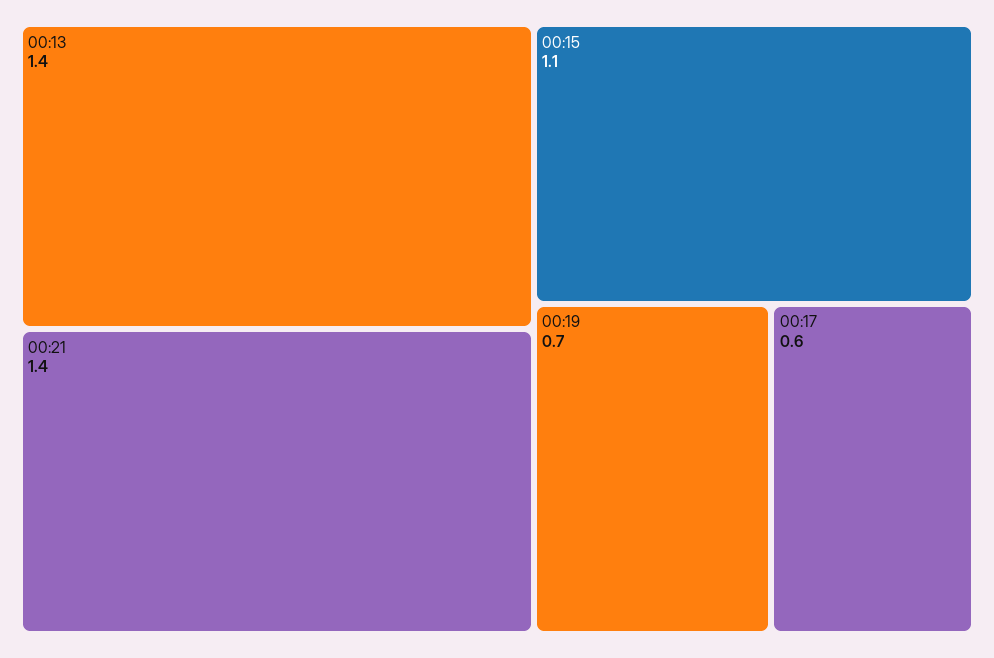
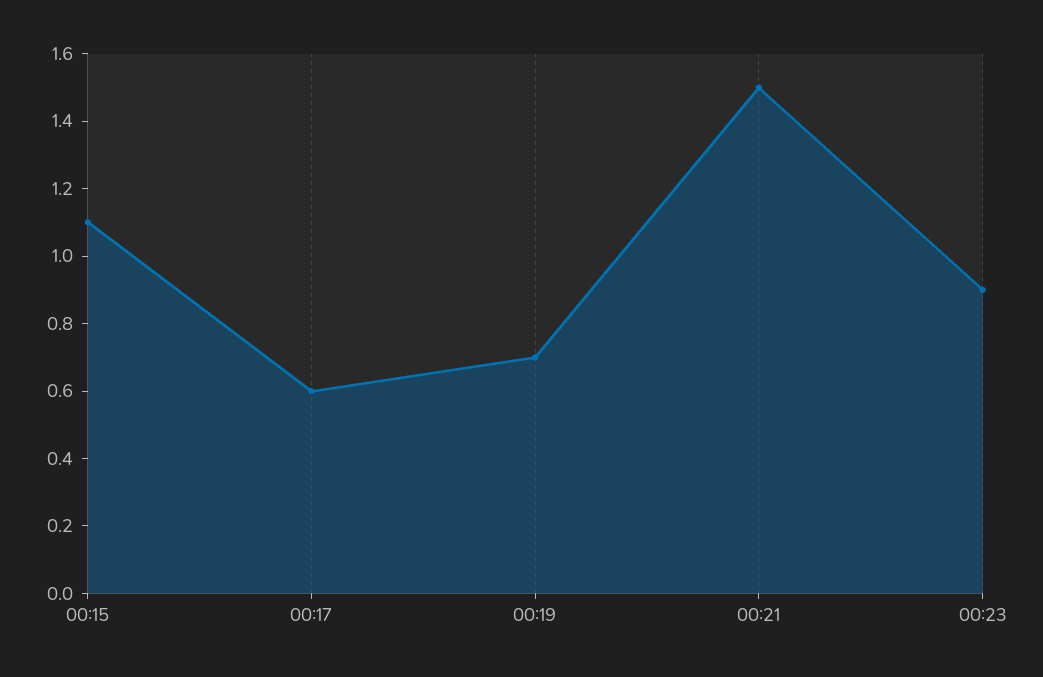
00:13: 1.4 -> none
00:21: 1.4 -> 1.5
00:23: none -> 0.9

